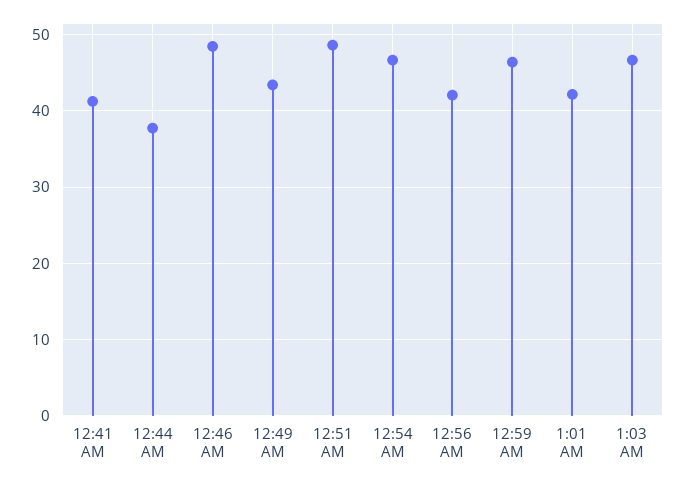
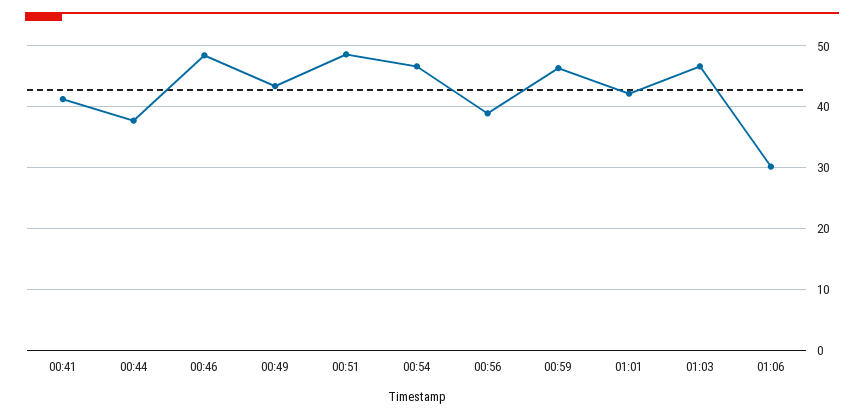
12:56 AM: 42 -> 39
01:06: none -> 30

